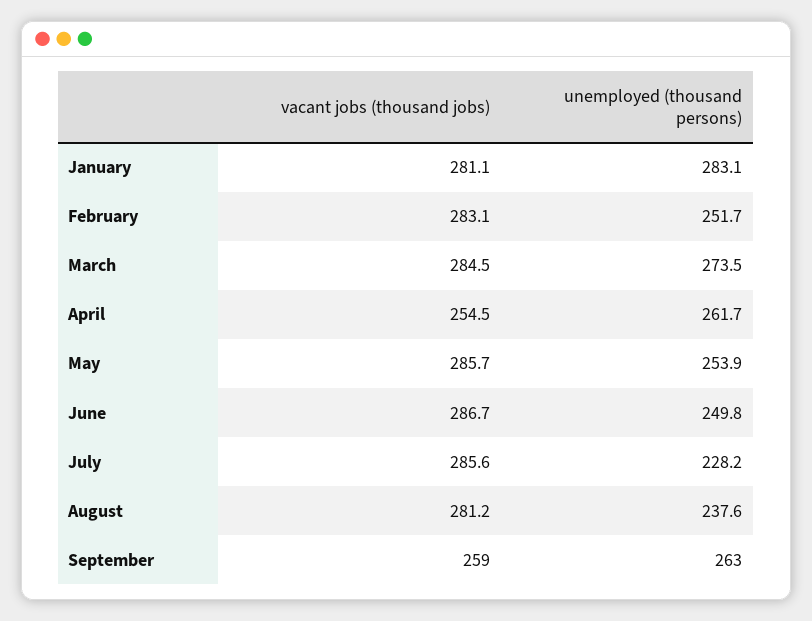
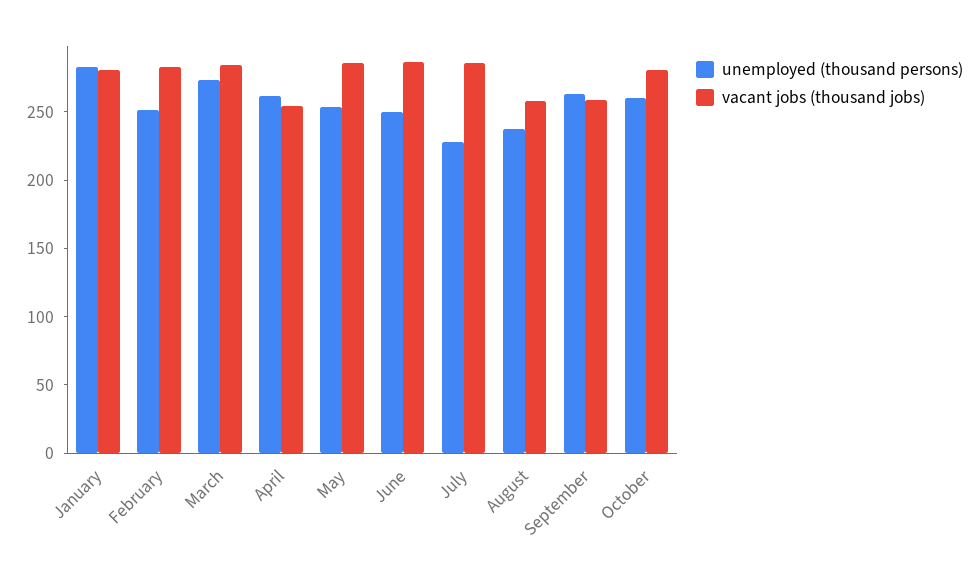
vacant jobs (thousand jobs), August: 281.2 -> 260
unemployed (thousand persons), October: none -> 260
vacant jobs (thousand jobs), October: none -> 280

